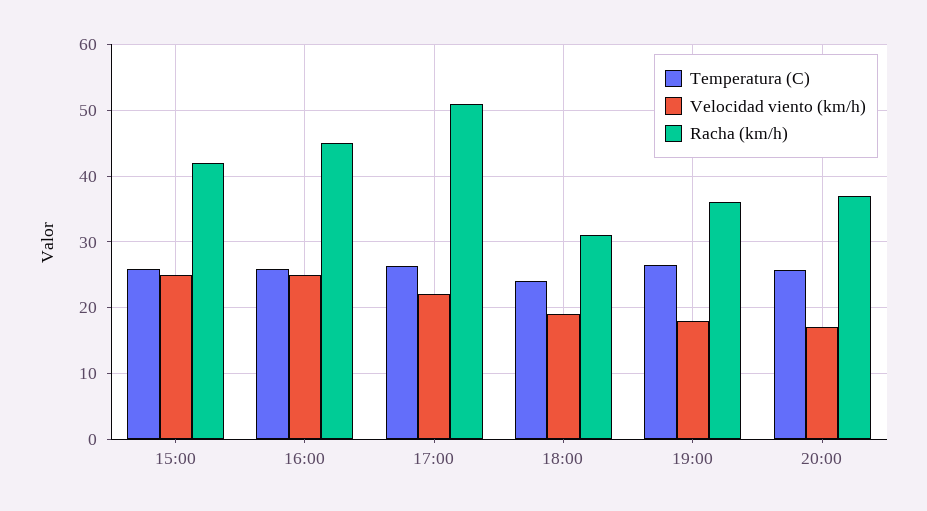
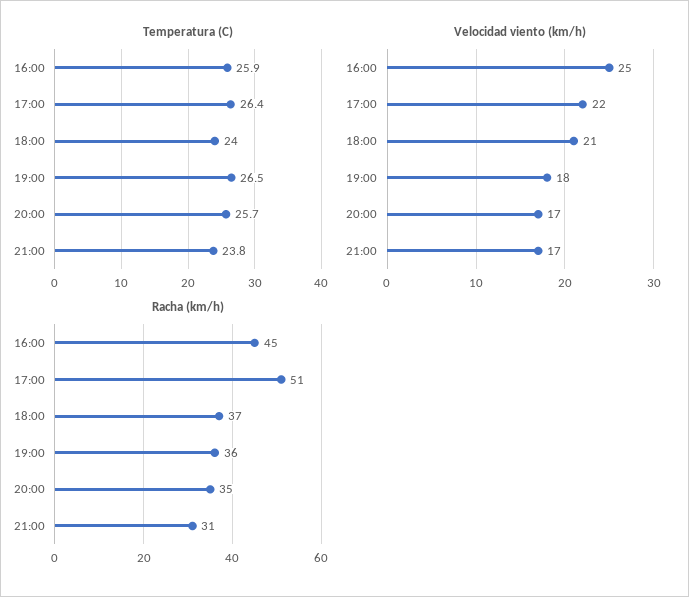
Temperatura (C), 15:00: 26 -> none
Velocidad viento (km/h), 15:00: 25 -> none
Racha (km/h), 15:00: 42 -> none
Velocidad viento (km/h), 18:00: 19 -> 21
Racha (km/h), 18:00: 31 -> 37
Racha (km/h), 20:00: 37 -> 35
Temperatura (C), 21:00: none -> 23.8
Velocidad viento (km/h), 21:00: none -> 17
Racha (km/h), 21:00: none -> 31

